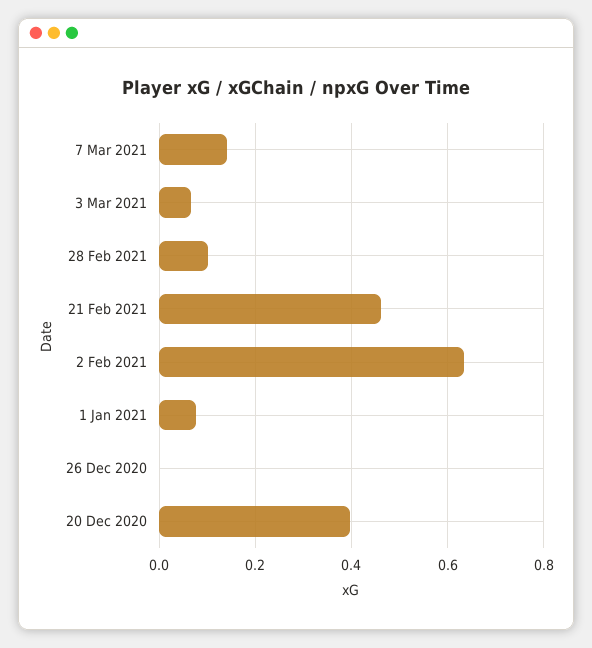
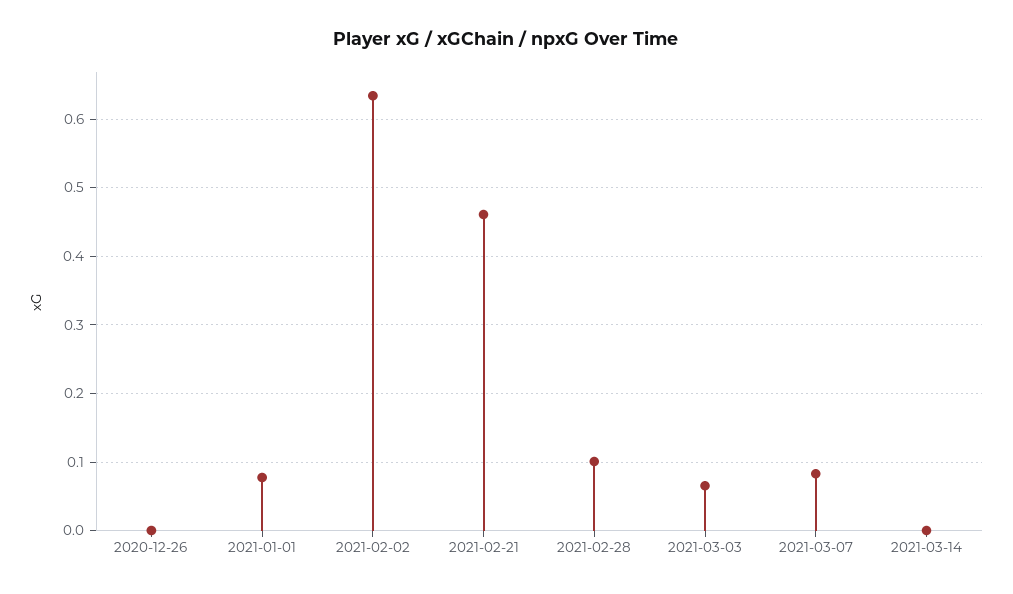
7 Mar 2021: 0.14 -> 0.08
20 Dec 2020: 0.4 -> none
2021-03-14: none -> 0

